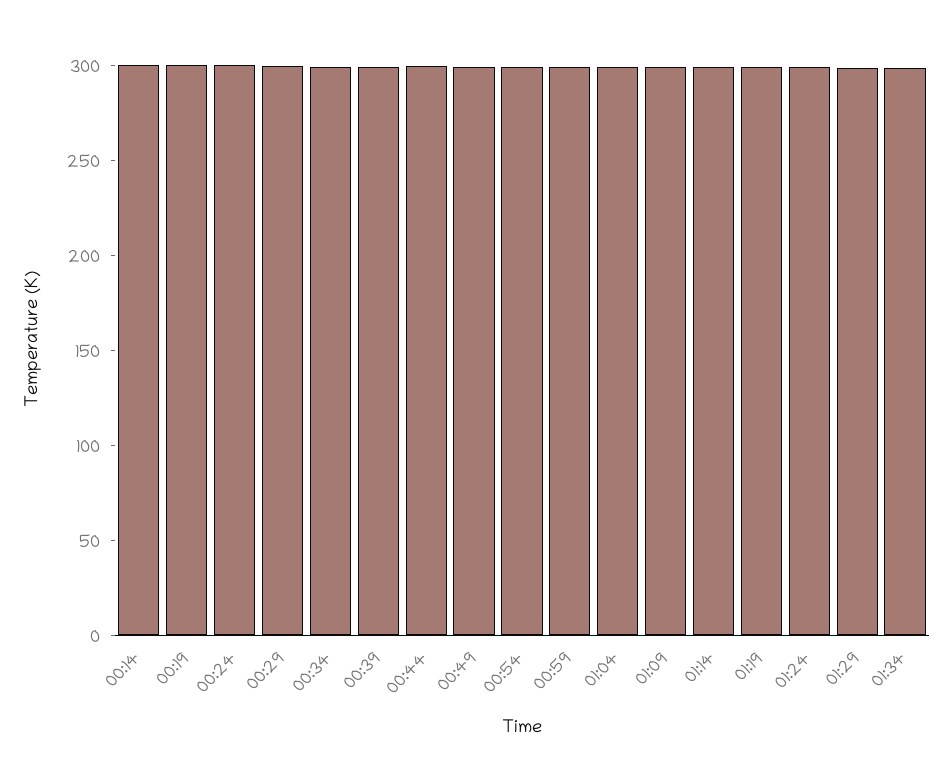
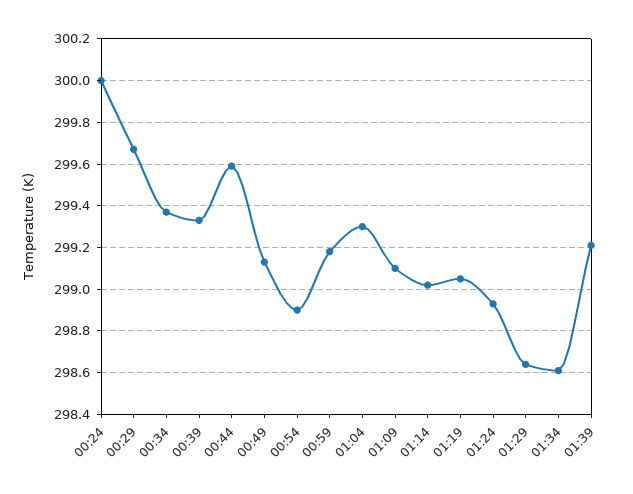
00:14: 300 -> none
00:19: 300 -> none
01:39: none -> 299.2

